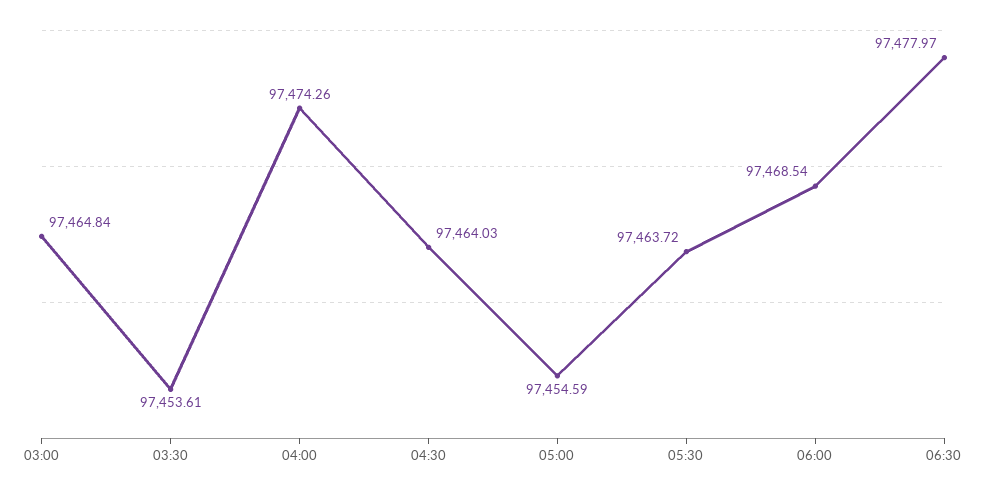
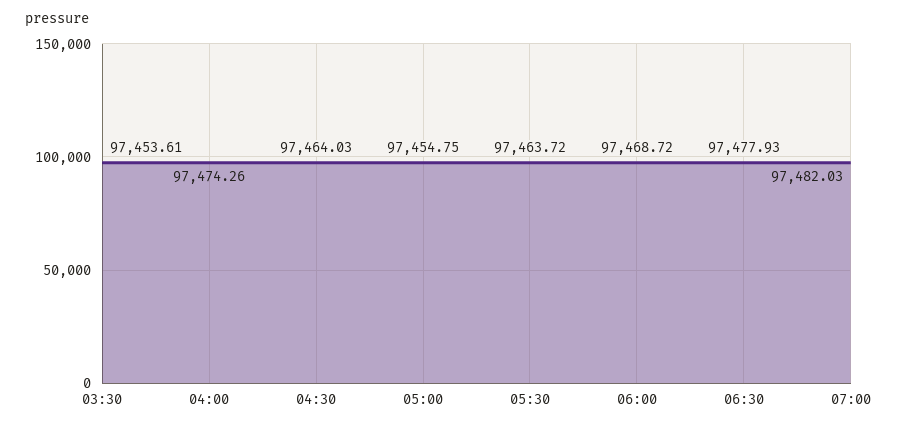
03:00: 97464.84 -> none
05:00: 97454.59 -> 97454.75
06:00: 97468.54 -> 97468.72
06:30: 97477.97 -> 97477.93
07:00: none -> 97482.03

